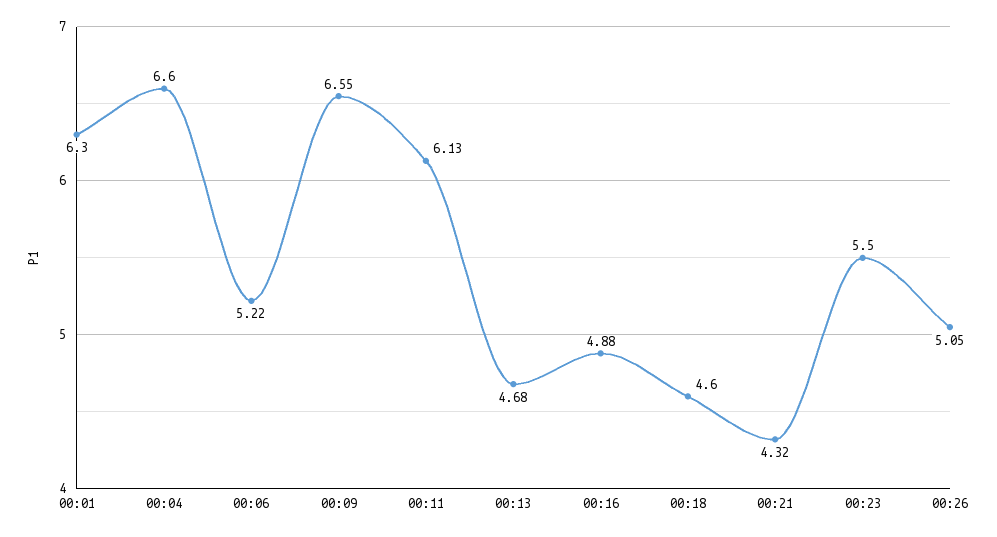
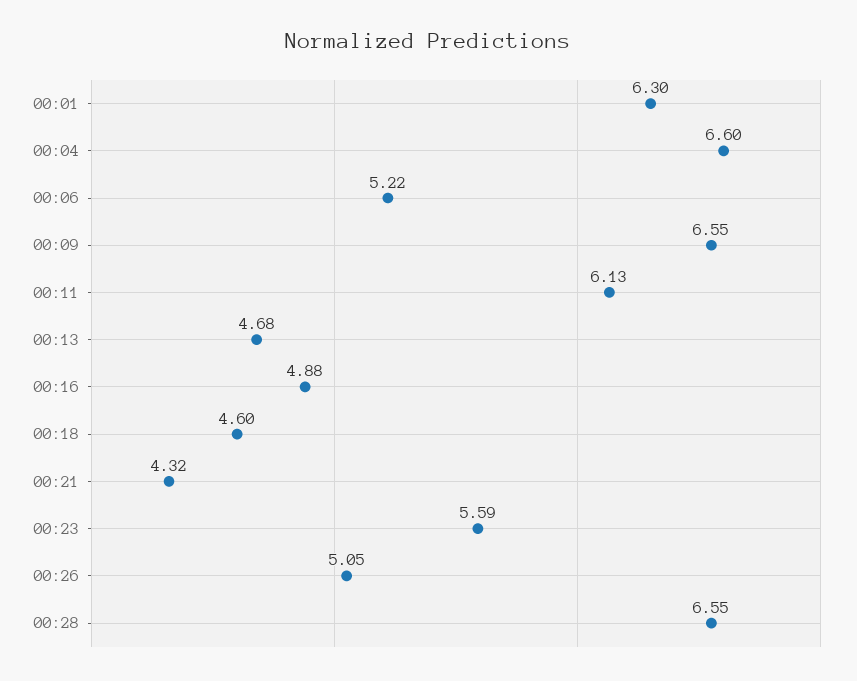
00:23: 5.5 -> 5.59
00:28: none -> 6.55

